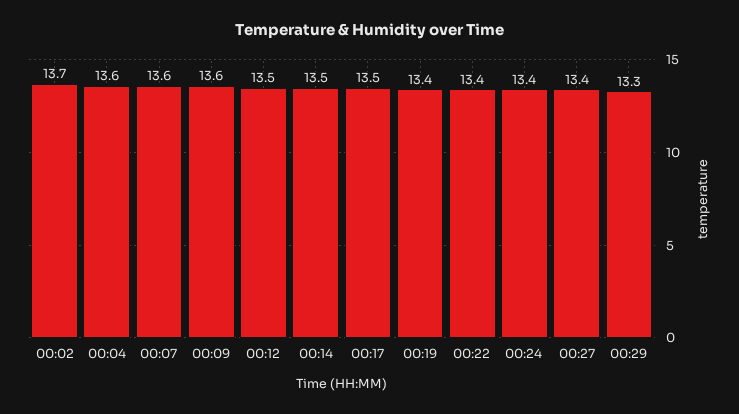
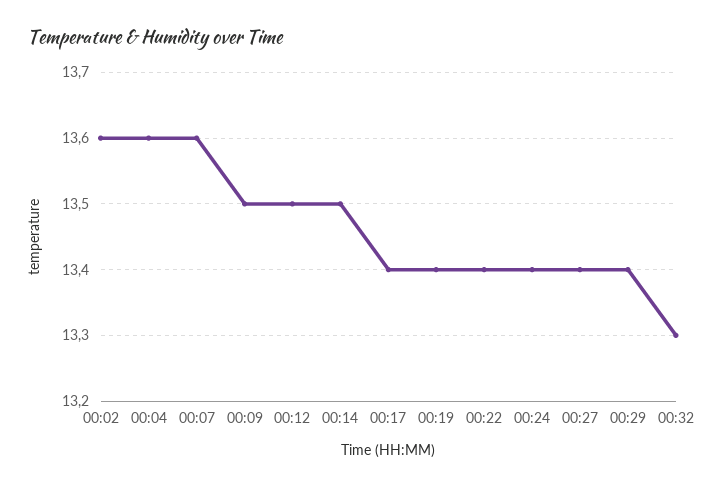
00:02: 13.7 -> 13.6
00:09: 13.6 -> 13.5
00:17: 13.5 -> 13.4
00:29: 13.3 -> 13.4
00:32: none -> 13.3

